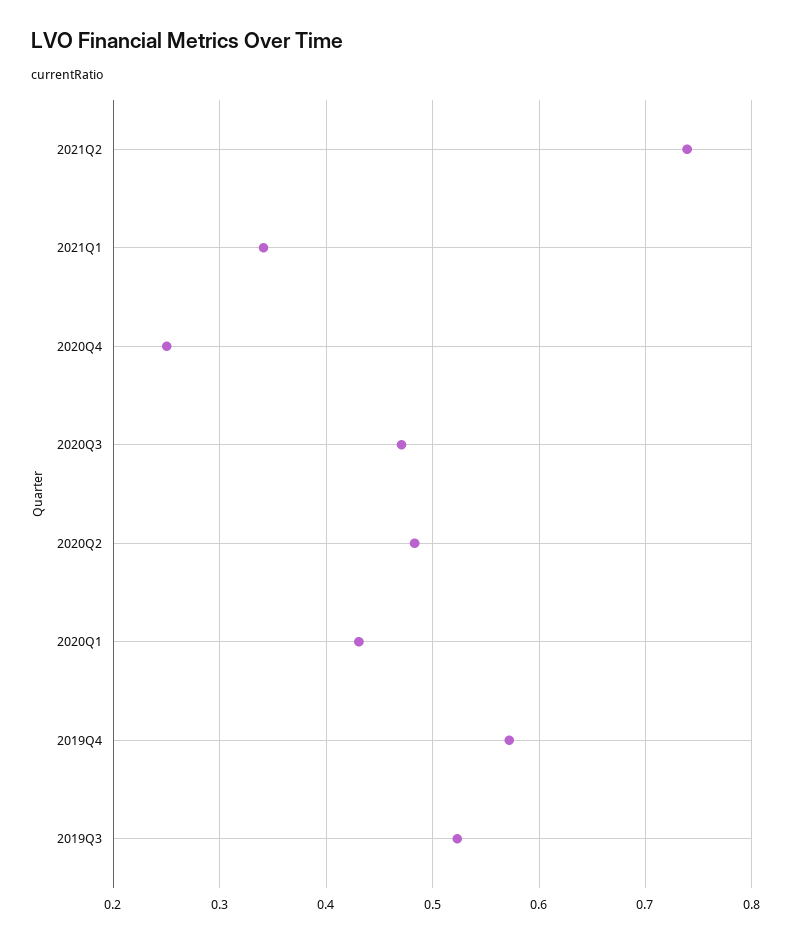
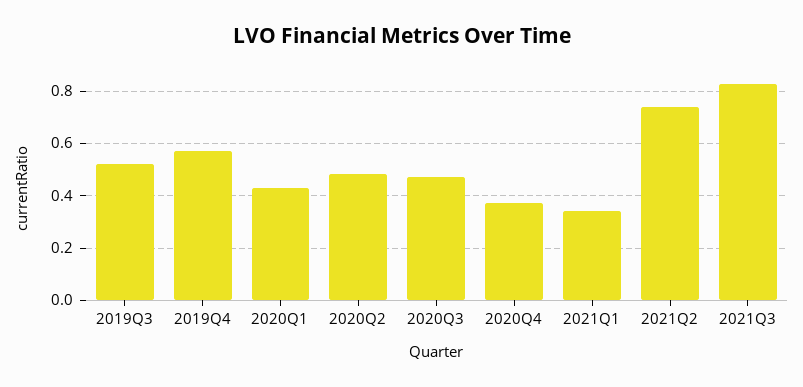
2020Q4: 0.25 -> 0.375
2021Q3: none -> 0.825

